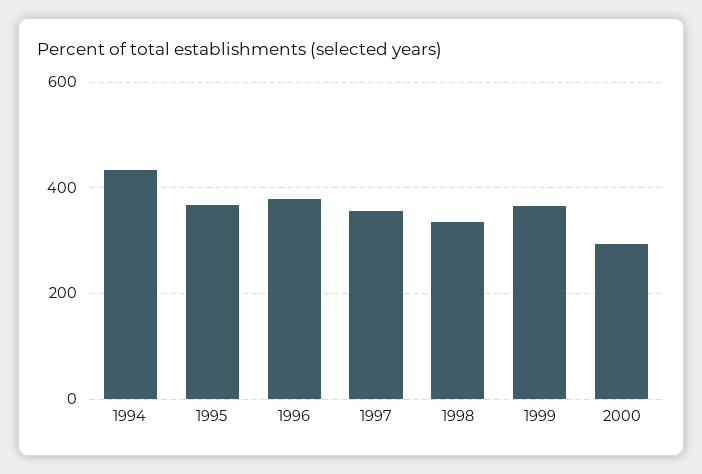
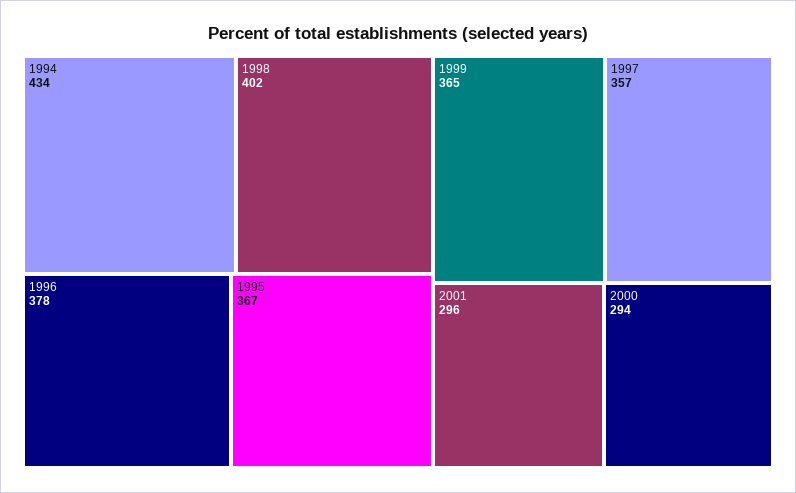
1998: 340 -> 402
2001: none -> 296

